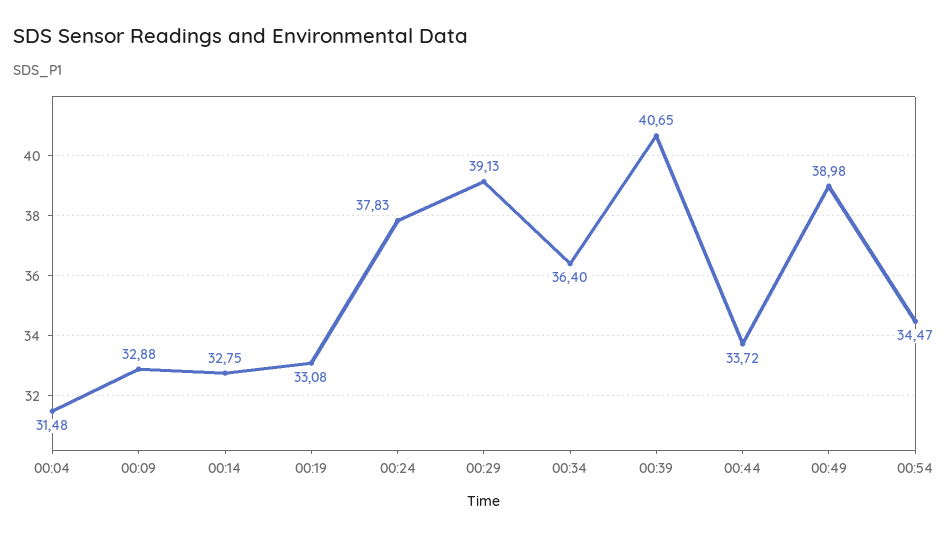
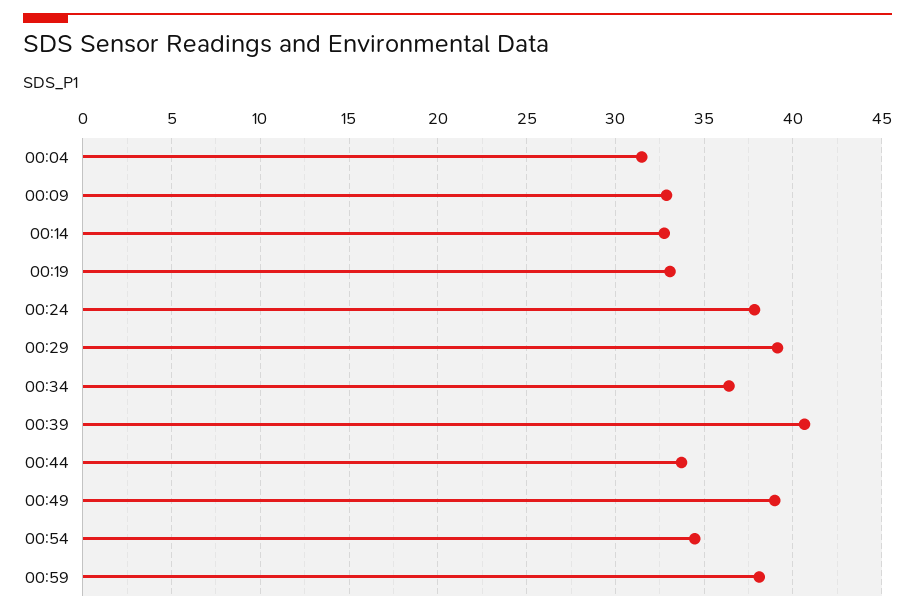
00:59: none -> 38

